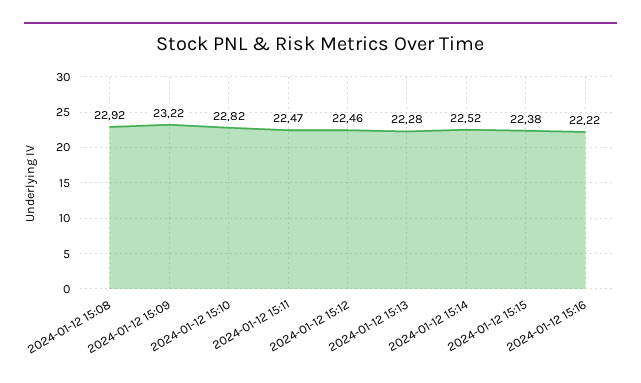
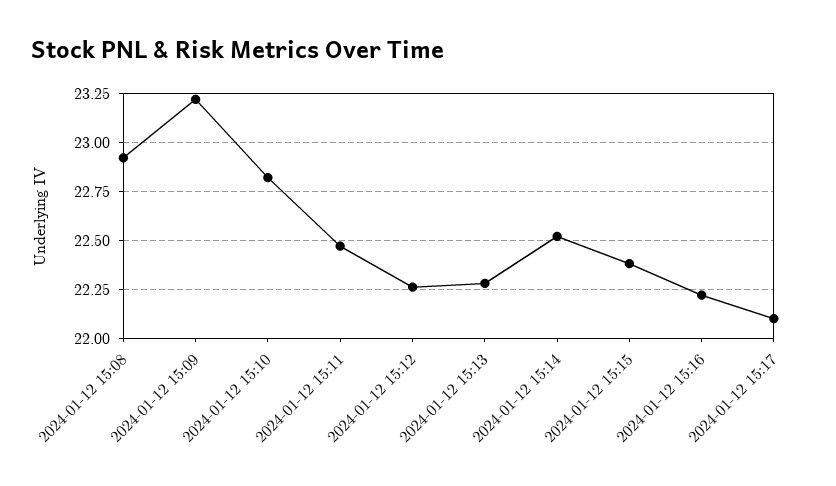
2024-01-12 15:12: 22.46 -> 22.25
2024-01-12 15:17: none -> 22.1

